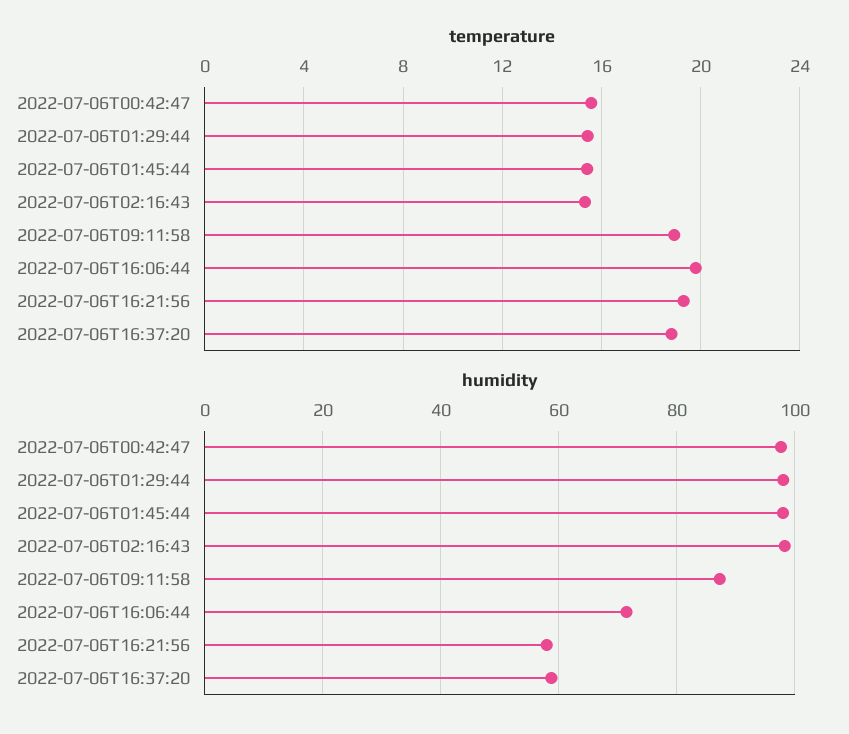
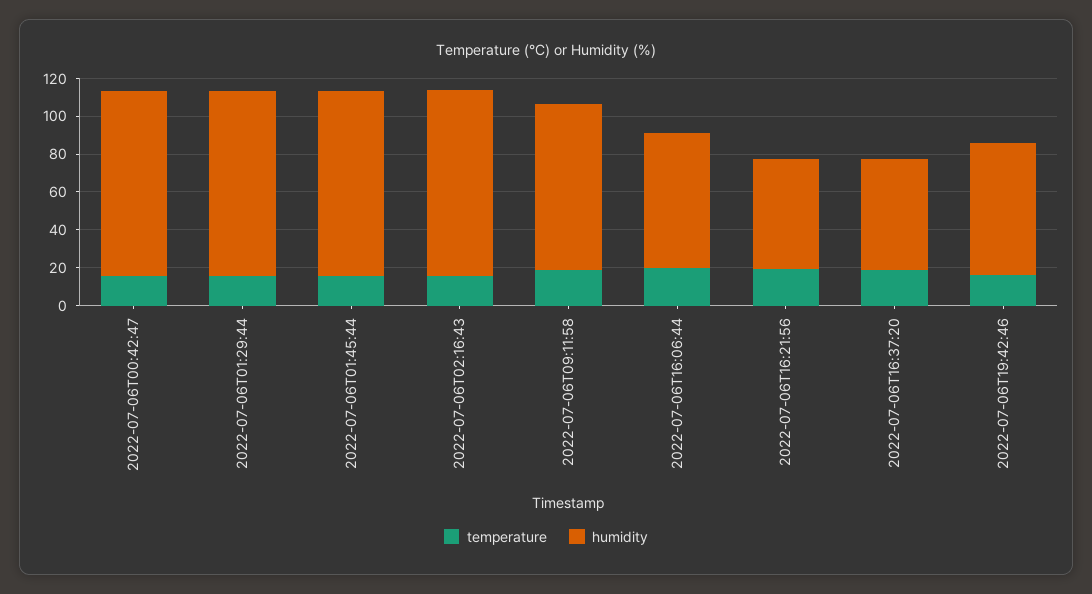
temperature, 2022-07-06T19:42:46: none -> 15
humidity, 2022-07-06T19:42:46: none -> 70

